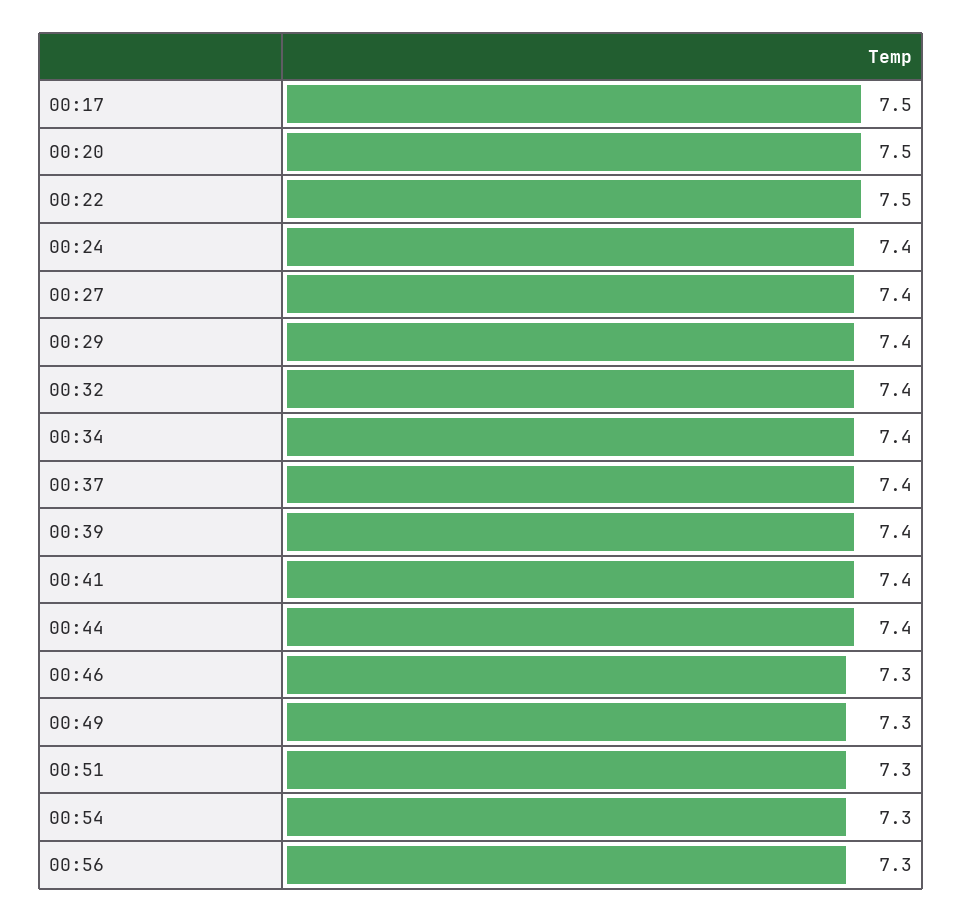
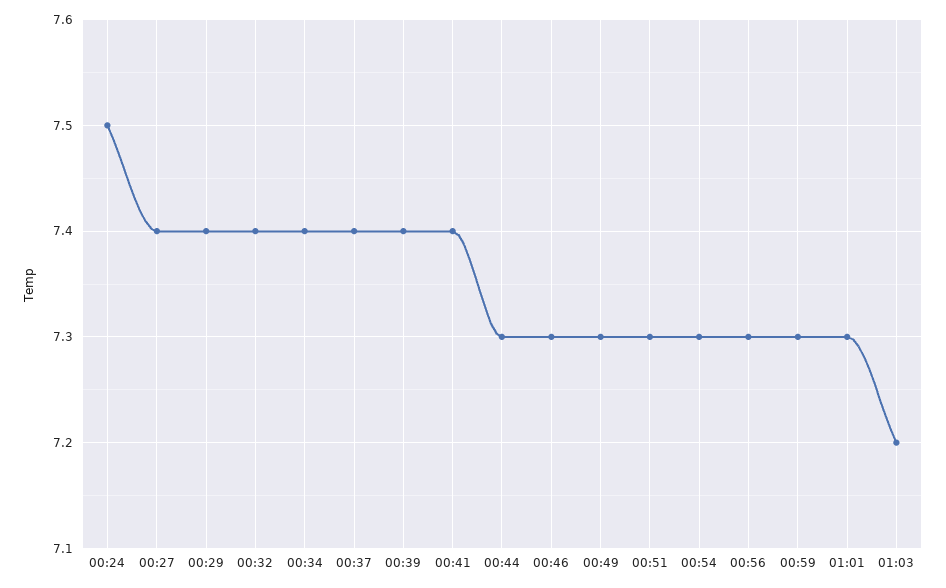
00:17: 7.5 -> none
00:20: 7.5 -> none
00:22: 7.5 -> none
00:24: 7.4 -> 7.5
00:44: 7.4 -> 7.3
00:59: none -> 7.3
01:01: none -> 7.3
01:03: none -> 7.2

